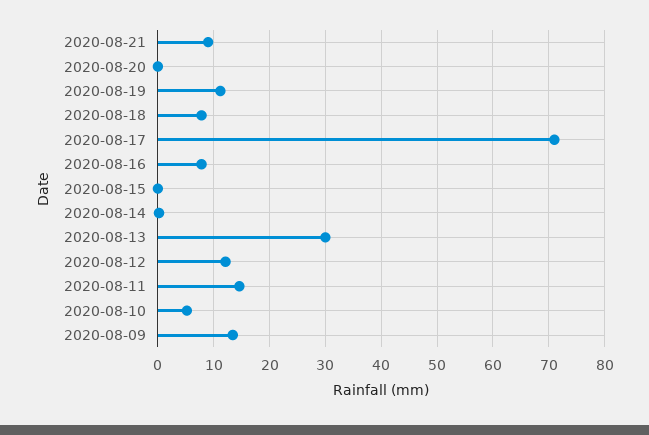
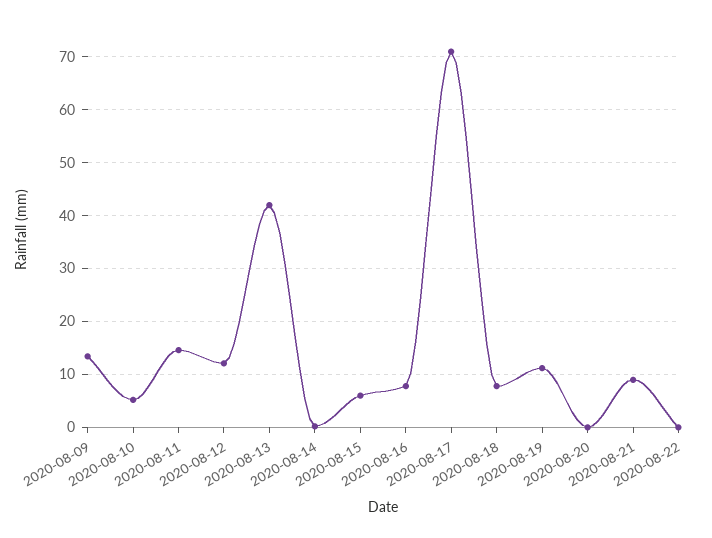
2020-08-15: 0 -> 6
2020-08-13: 30 -> 42
2020-08-22: none -> 0

